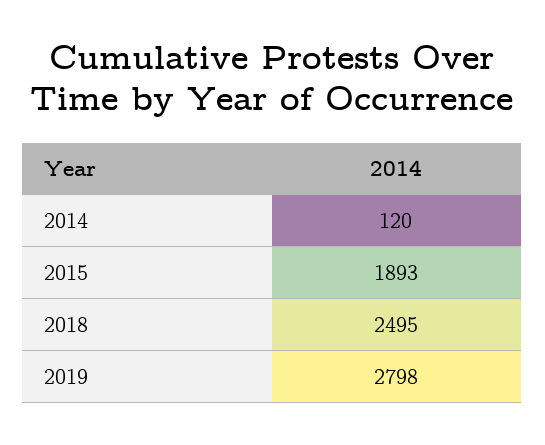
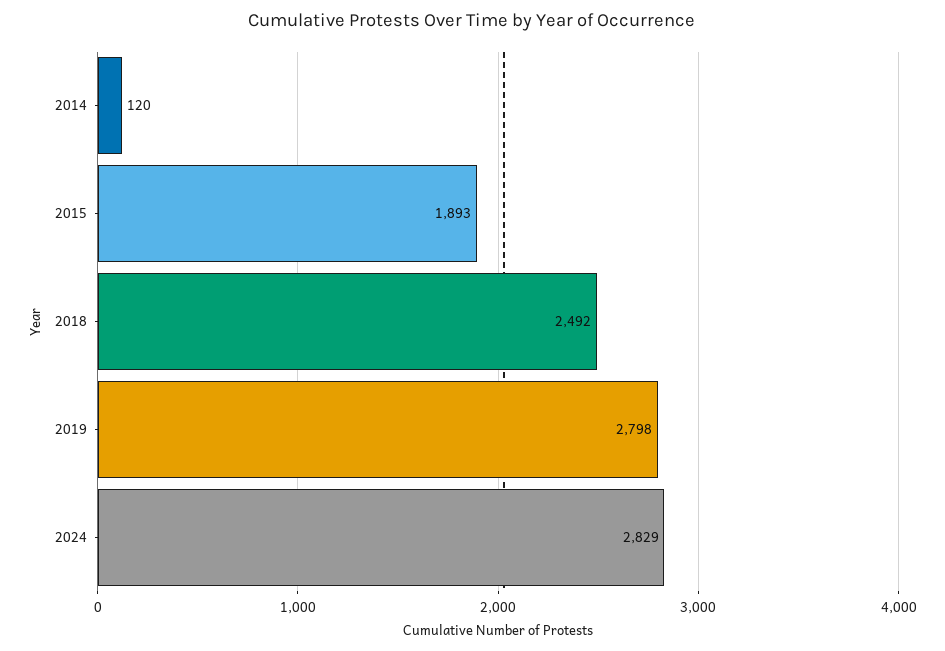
2018: 2495 -> 2492
2024: none -> 2829

